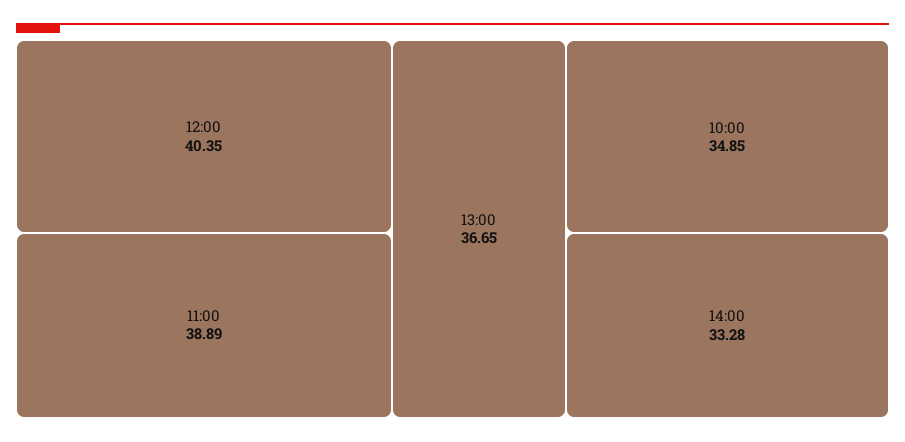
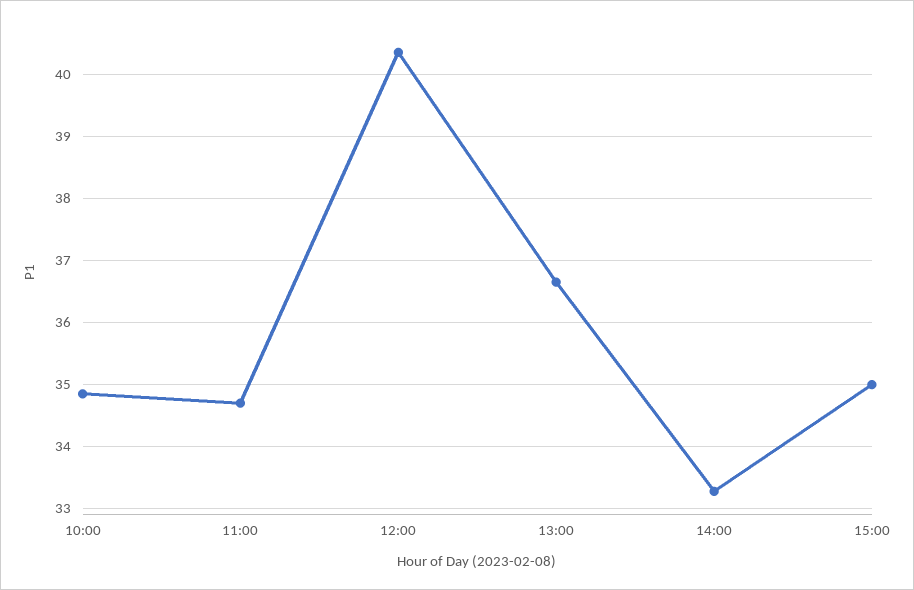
11:00: 38.89 -> 34.7
15:00: none -> 35

